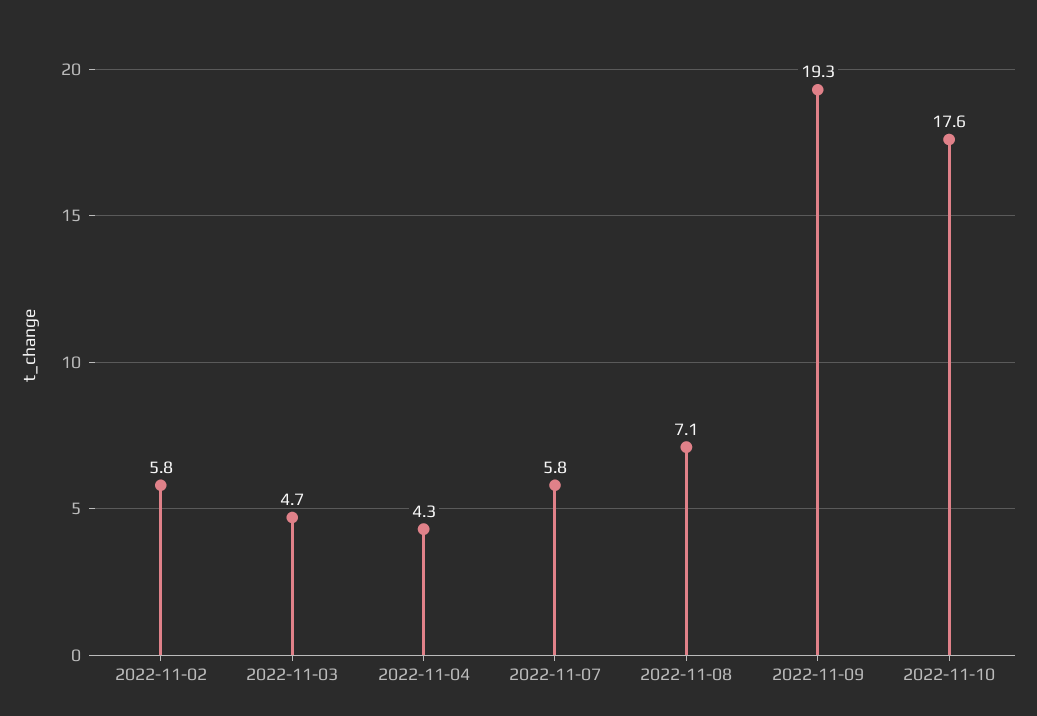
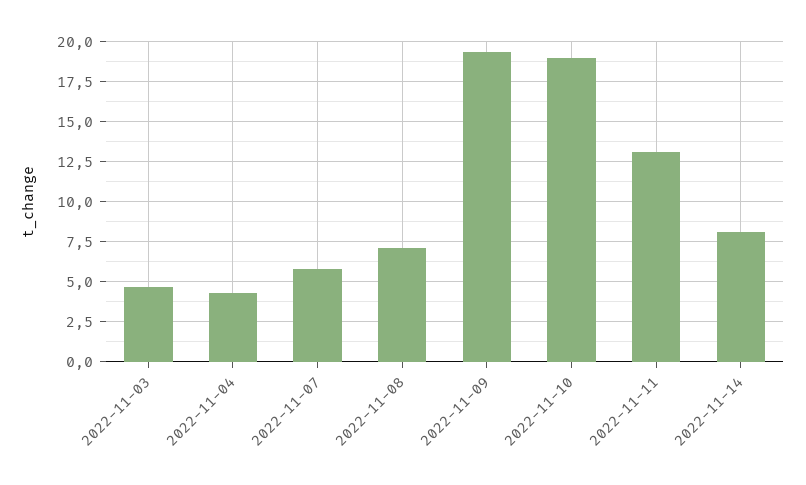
2022-11-02: 5.8 -> none
2022-11-10: 17.6 -> 19
2022-11-11: none -> 13
2022-11-14: none -> 8

